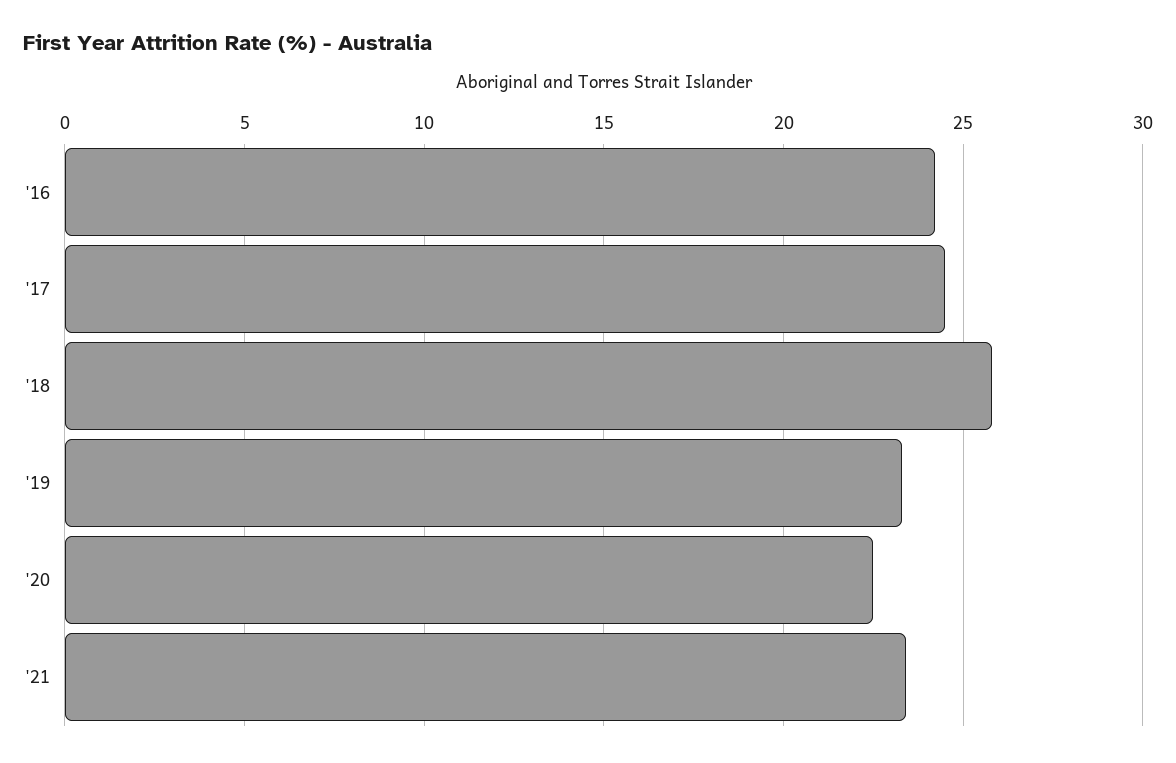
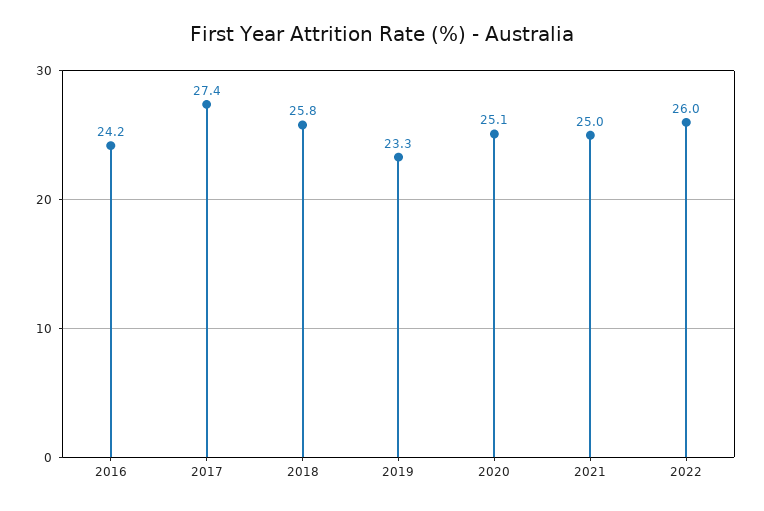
'17: 24.5 -> 27.4
'20: 22.5 -> 25.1
'21: 23.5 -> 25
2022: none -> 26

